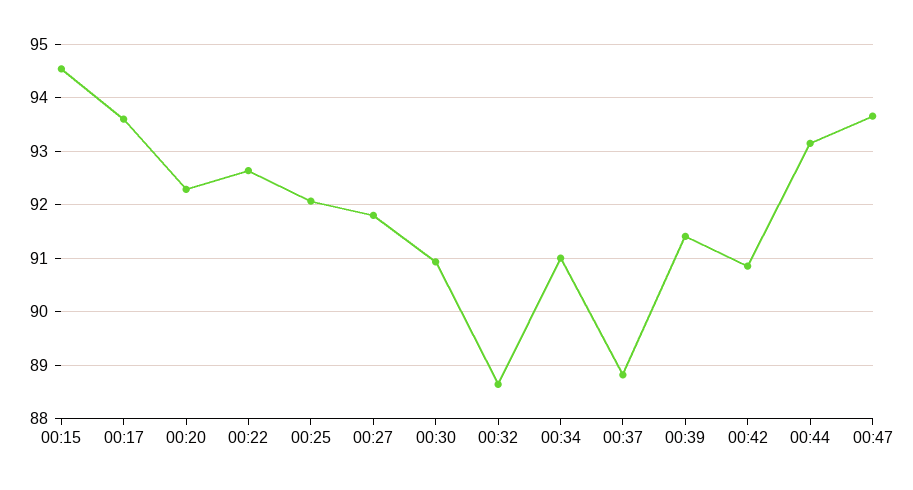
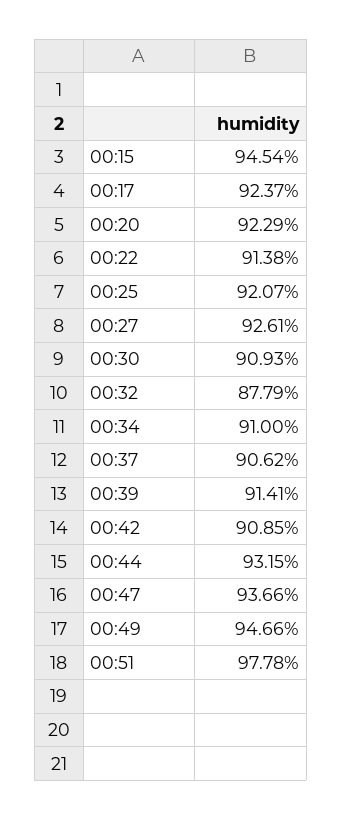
00:17: 93.6 -> 92.37
00:22: 92.6 -> 91.38
00:27: 91.8 -> 92.61
00:32: 88.6 -> 87.79
00:37: 88.8 -> 90.62
00:49: none -> 94.66
00:51: none -> 97.78

